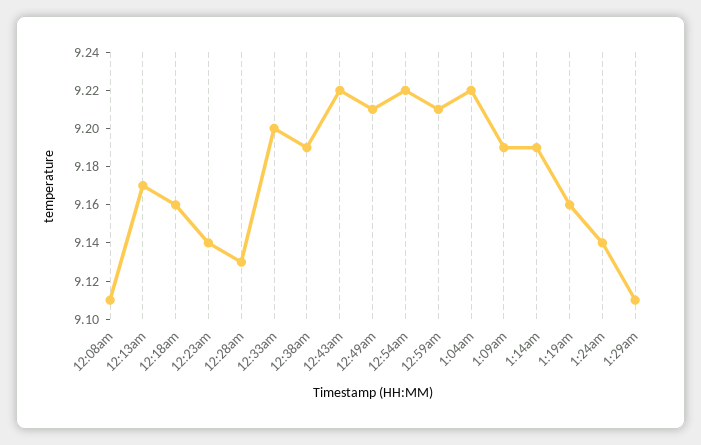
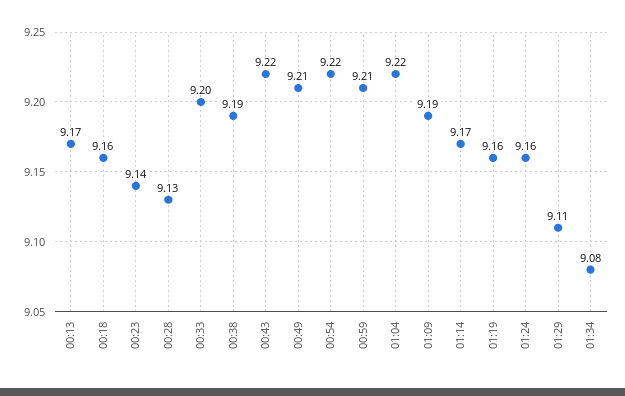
12:08am: 9.11 -> none
1:14am: 9.19 -> 9.17
1:24am: 9.14 -> 9.16
01:34: none -> 9.08

